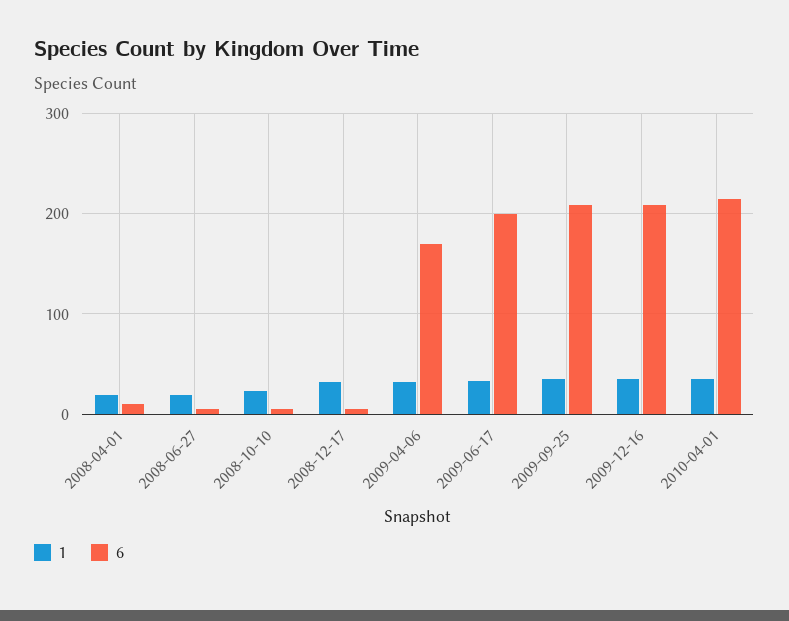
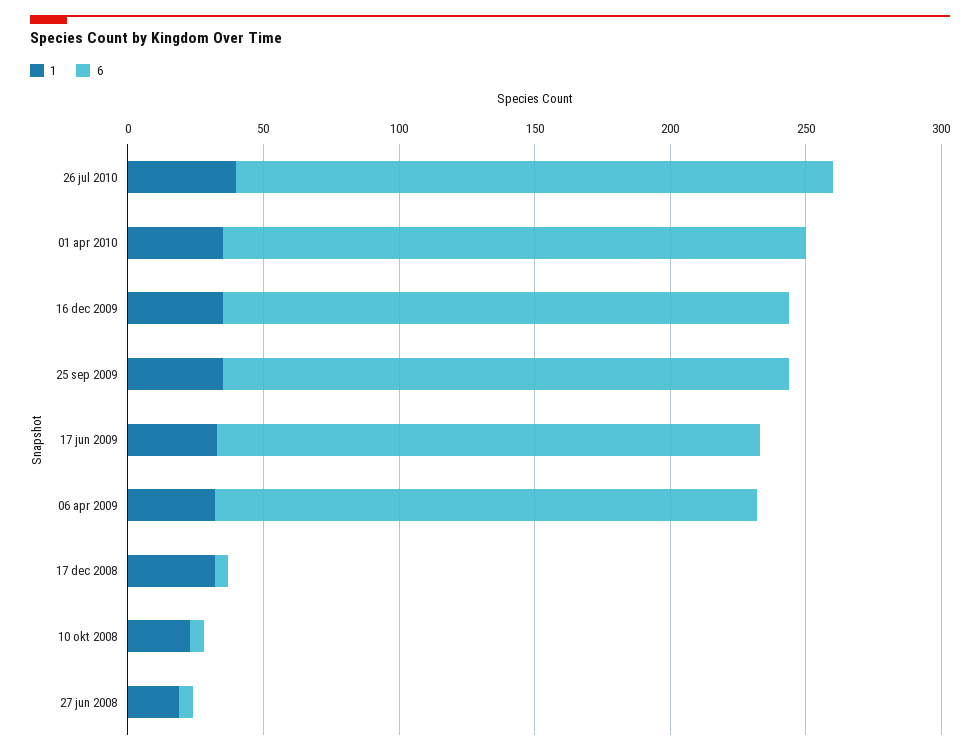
1, 2008-04-01: 20 -> none
6, 2008-04-01: 10 -> none
6, 2009-04-06: 170 -> 200
1, 26 jul 2010: none -> 40
6, 26 jul 2010: none -> 220

